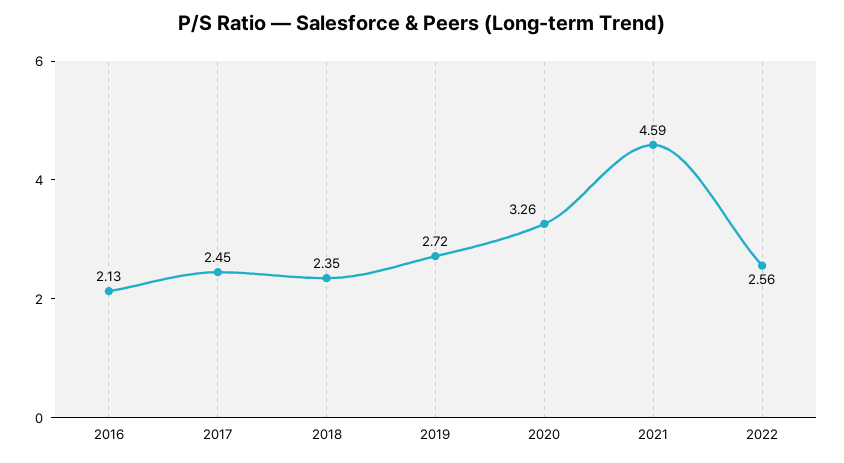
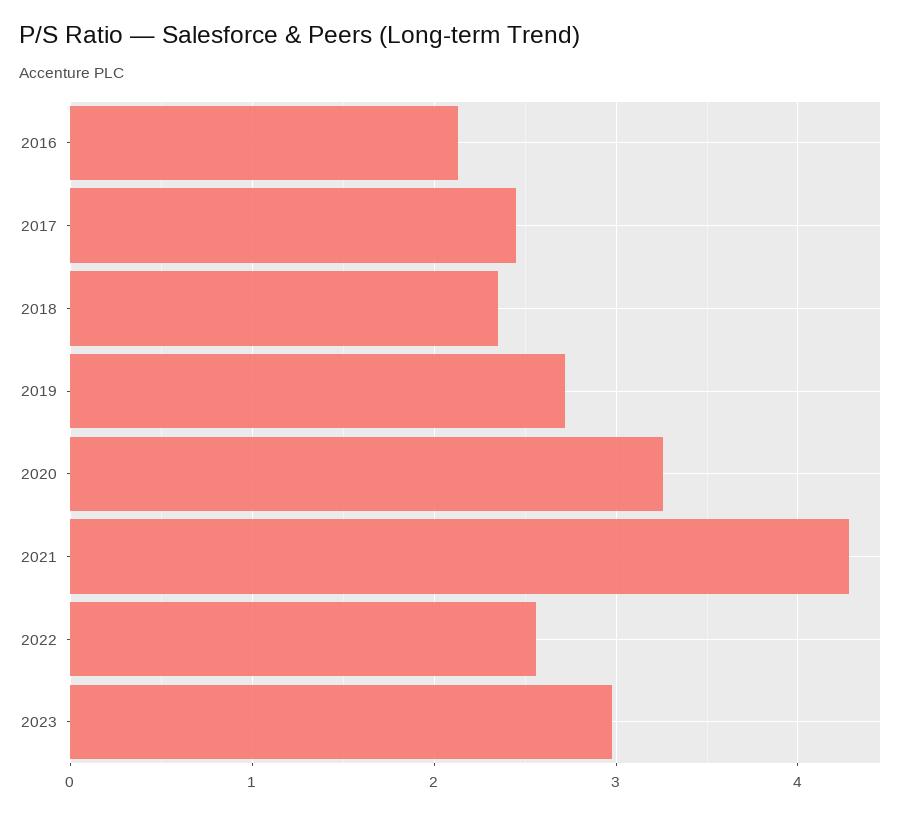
2021: 4.59 -> 4.3
2023: none -> 3

